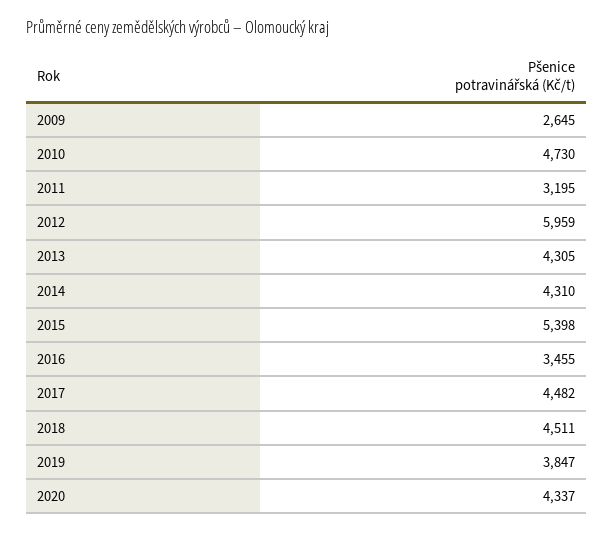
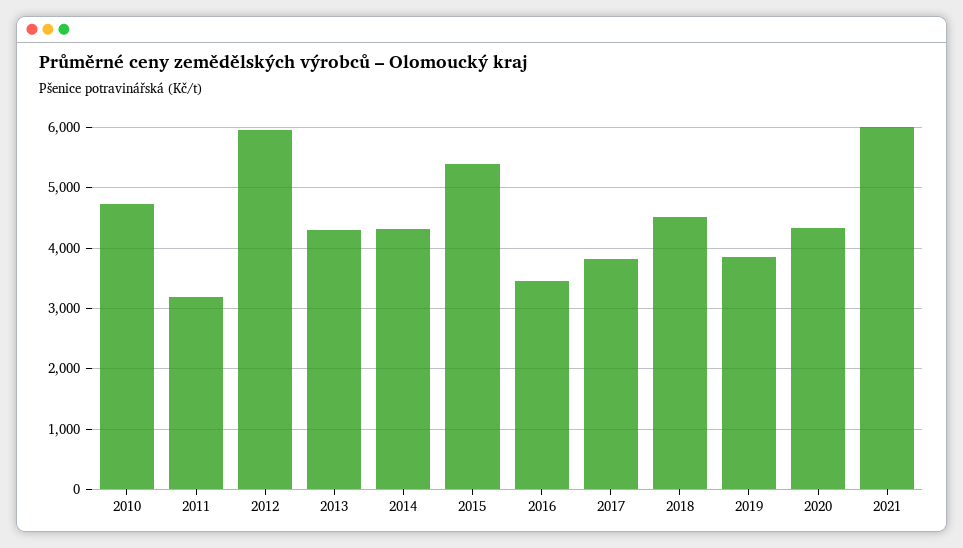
2009: 2645 -> none
2017: 4482 -> 3800
2021: none -> 6000

